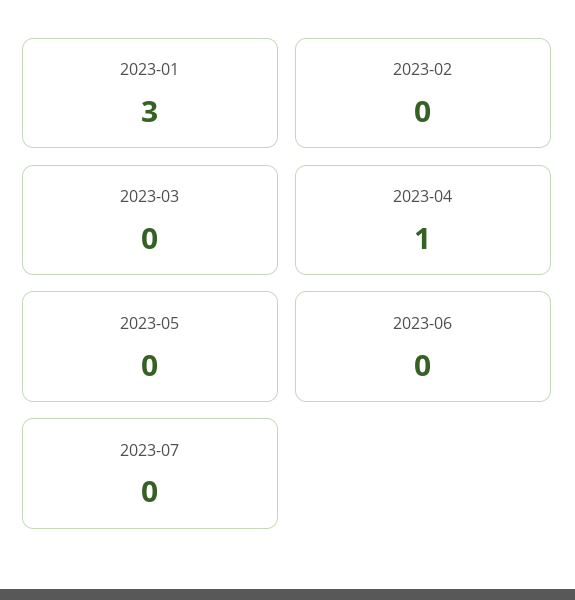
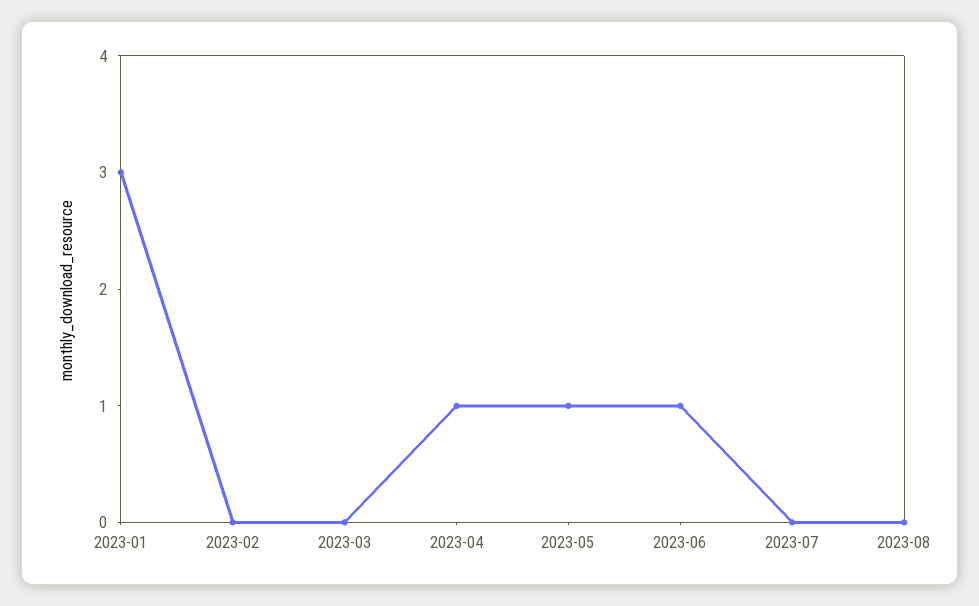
2023-05: 0 -> 1
2023-06: 0 -> 1
2023-08: none -> 0

